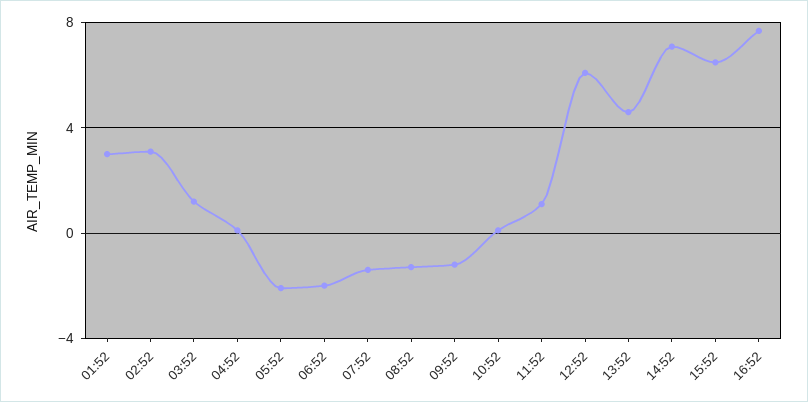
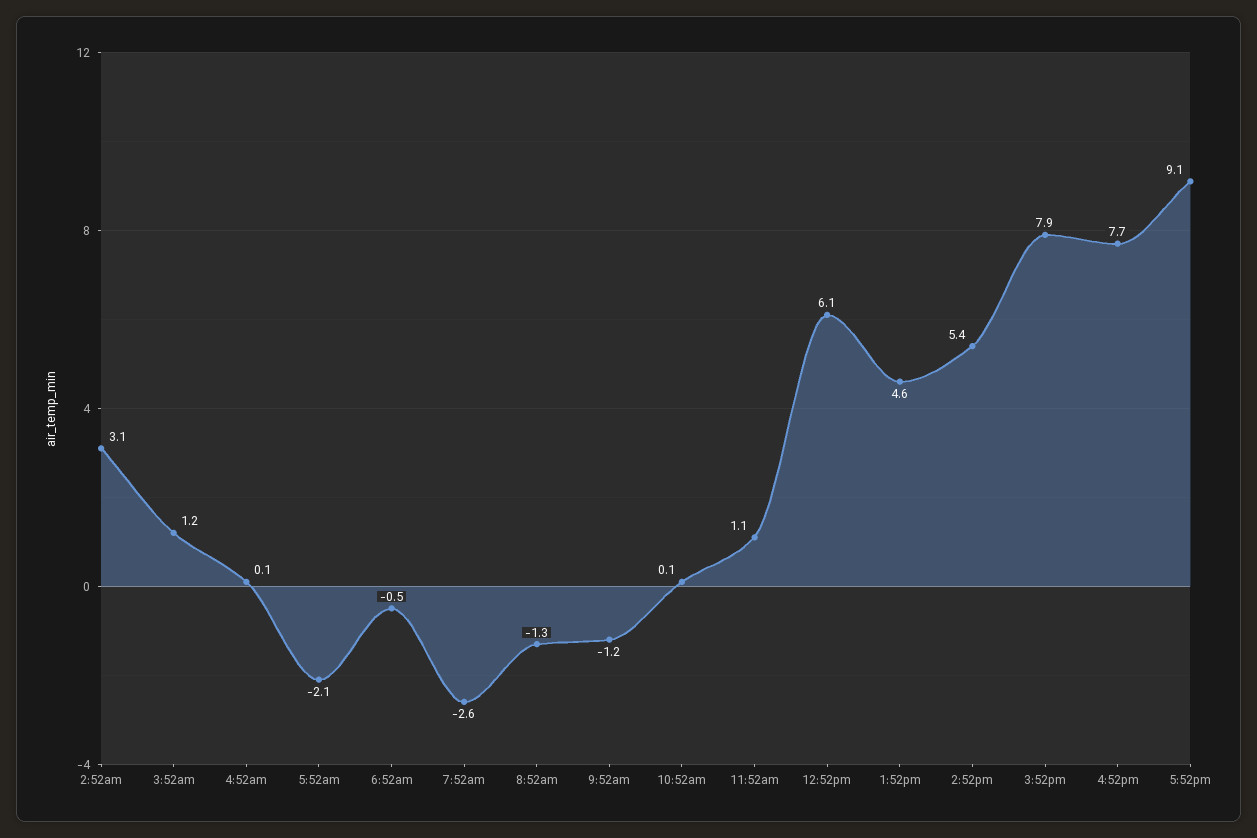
01:52: 3 -> none
06:52: -2 -> -0.5
07:52: -1.5 -> -2.6
14:52: 7 -> 5.4
15:52: 6.5 -> 7.9
5:52pm: none -> 9.1

